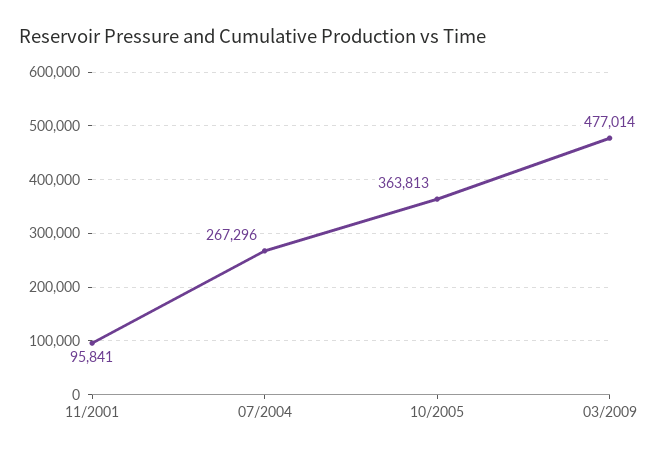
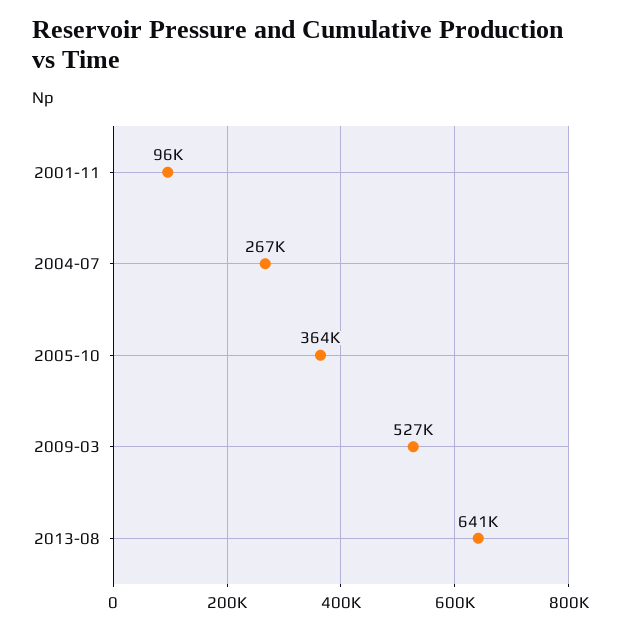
03/2009: 477014 -> 527000
2013-08: none -> 641000

